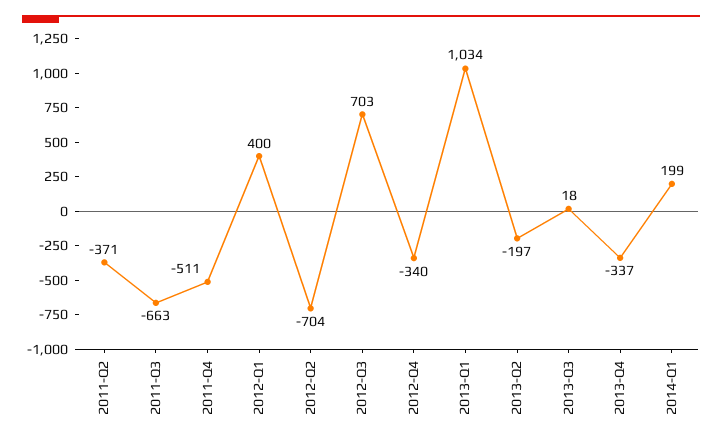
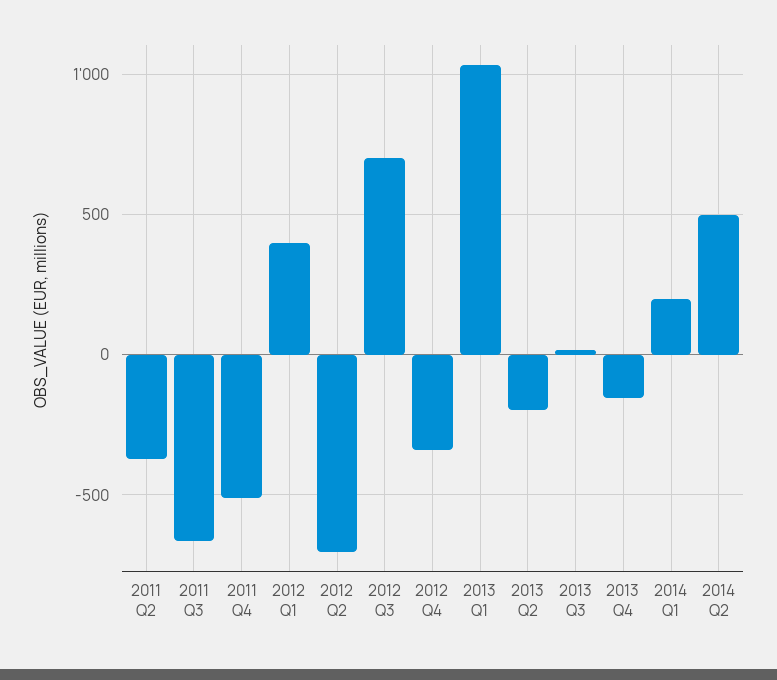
2013-Q4: -337 -> -150
2014 Q2: none -> 500

